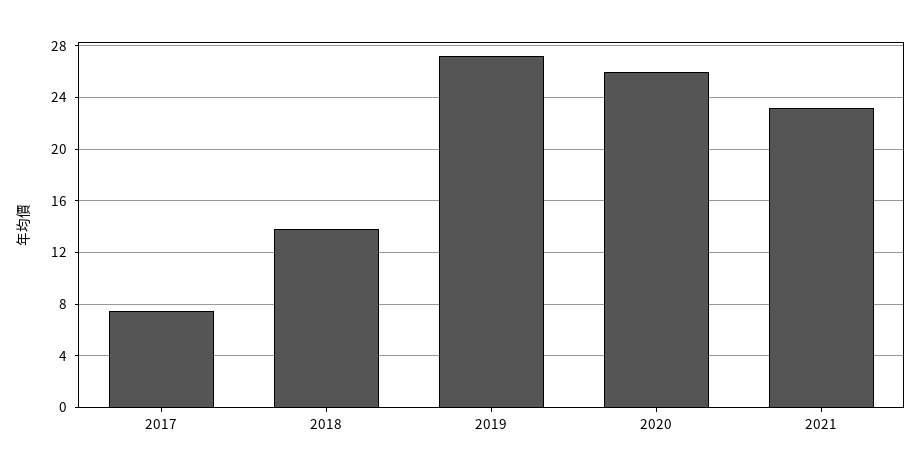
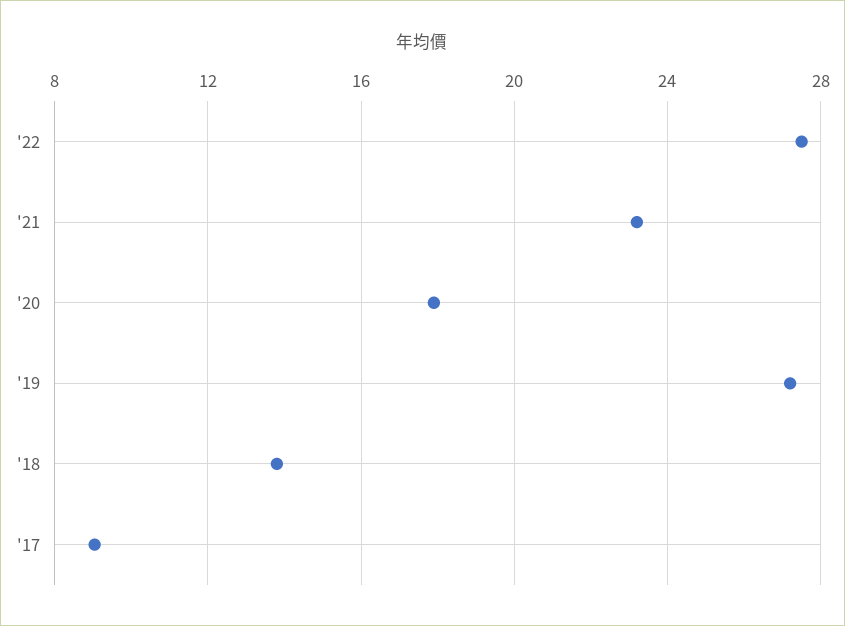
2017: 7.5 -> 9
2020: 26 -> 18
'22: none -> 27.5

